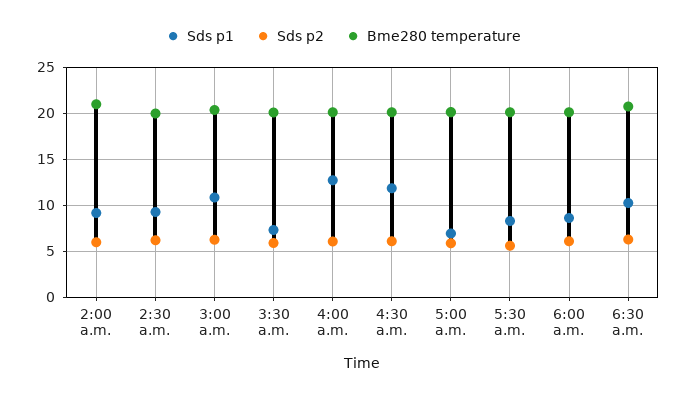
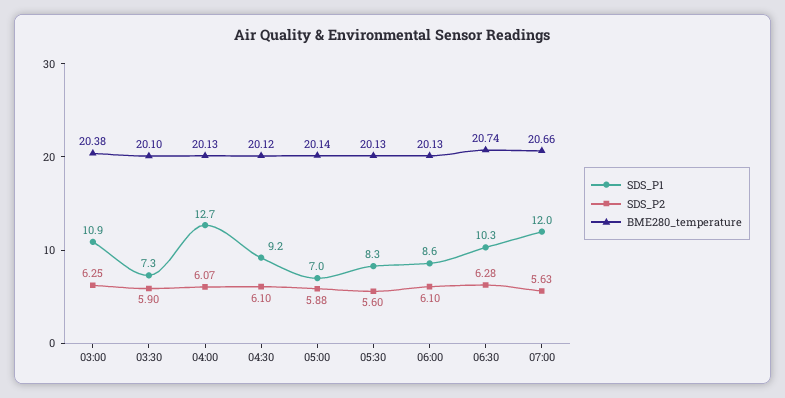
Sds p1, 2:00 a.m.: 9 -> none
Sds p2, 2:00 a.m.: 6 -> none
Bme280 temperature, 2:00 a.m.: 21 -> none
Sds p1, 2:30 a.m.: 9 -> none
Sds p2, 2:30 a.m.: 6 -> none
Bme280 temperature, 2:30 a.m.: 20 -> none
Sds p1, 4:30 a.m.: 12 -> 9.2
Sds p1, 07:00: none -> 12
Sds p2, 07:00: none -> 5.63
Bme280 temperature, 07:00: none -> 20.66

